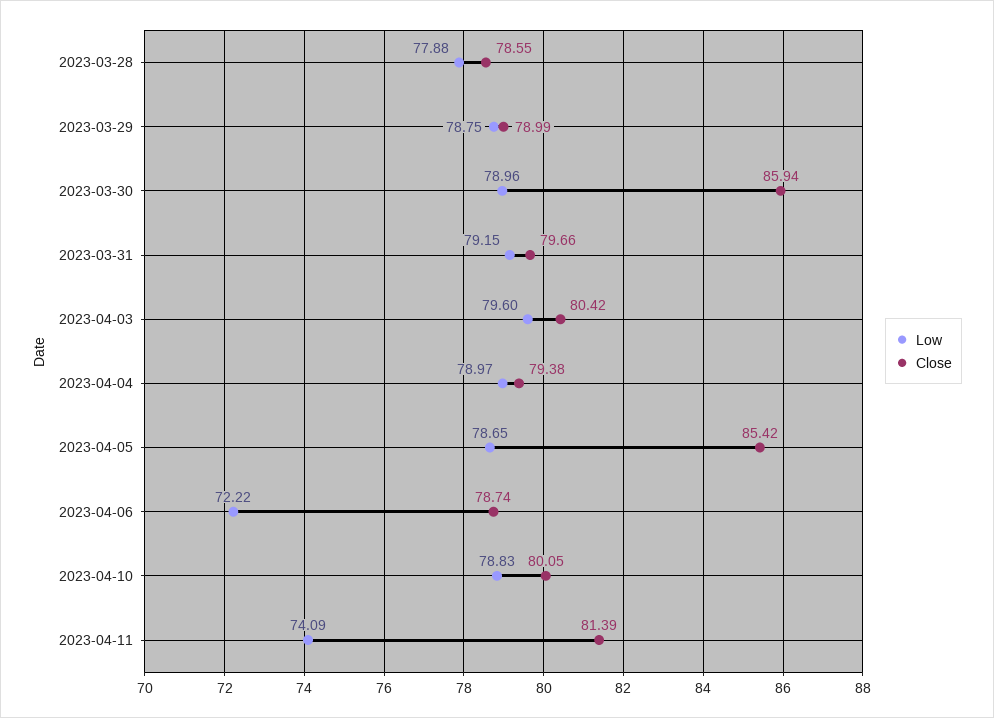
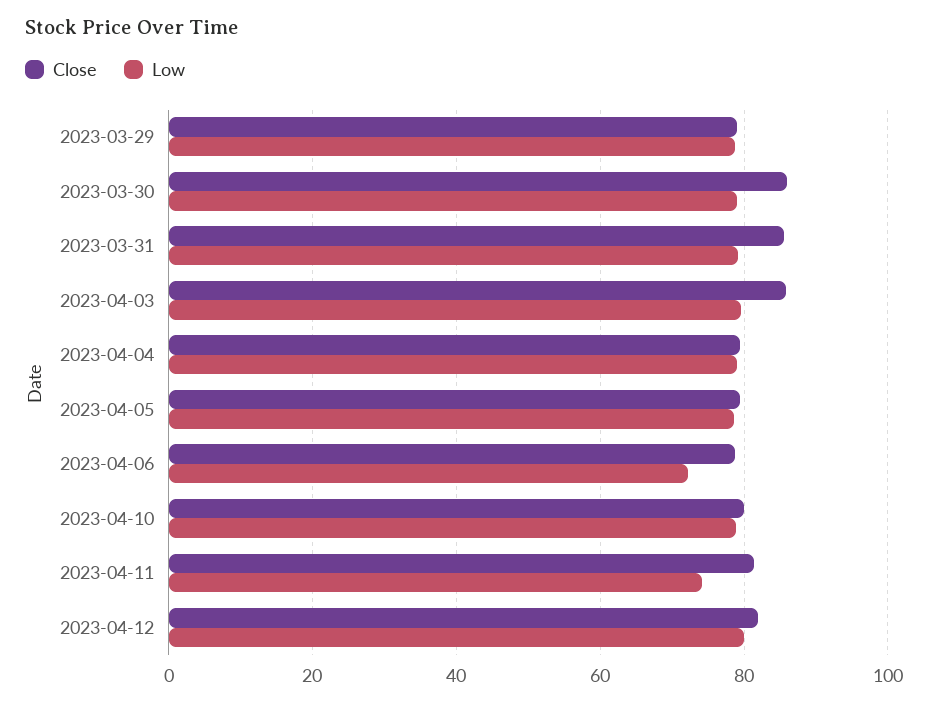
Low, 2023-03-28: 77.88 -> none
Close, 2023-03-28: 78.55 -> none
Close, 2023-03-31: 79.66 -> 86
Close, 2023-04-03: 80.42 -> 86
Close, 2023-04-05: 85.42 -> 80
Close, 2023-04-12: none -> 82
Low, 2023-04-12: none -> 80

